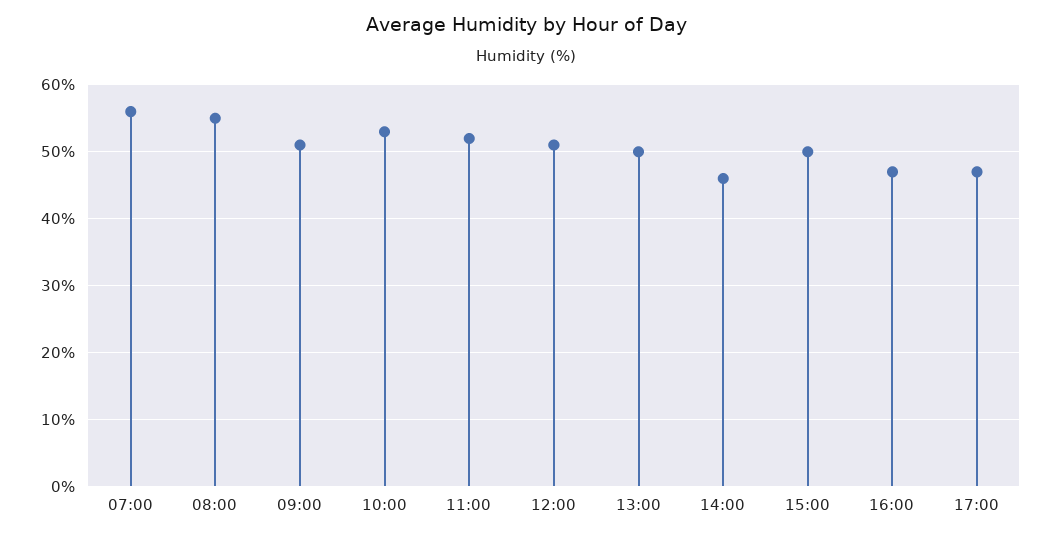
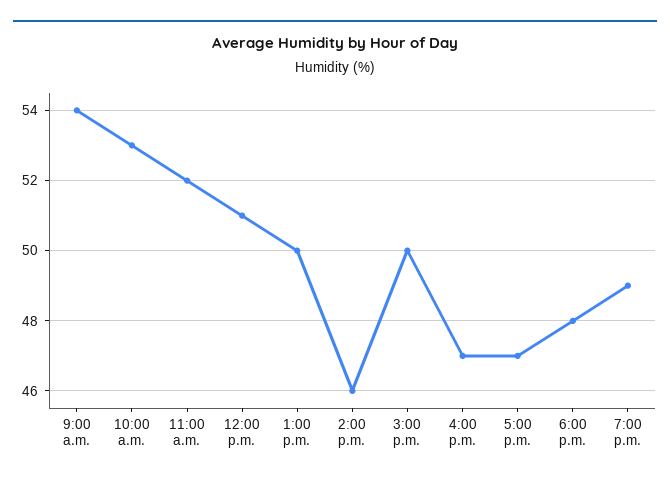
07:00: 56 -> none
08:00: 55 -> none
09:00: 51 -> 54
6:00 p.m.: none -> 48
7:00 p.m.: none -> 49

